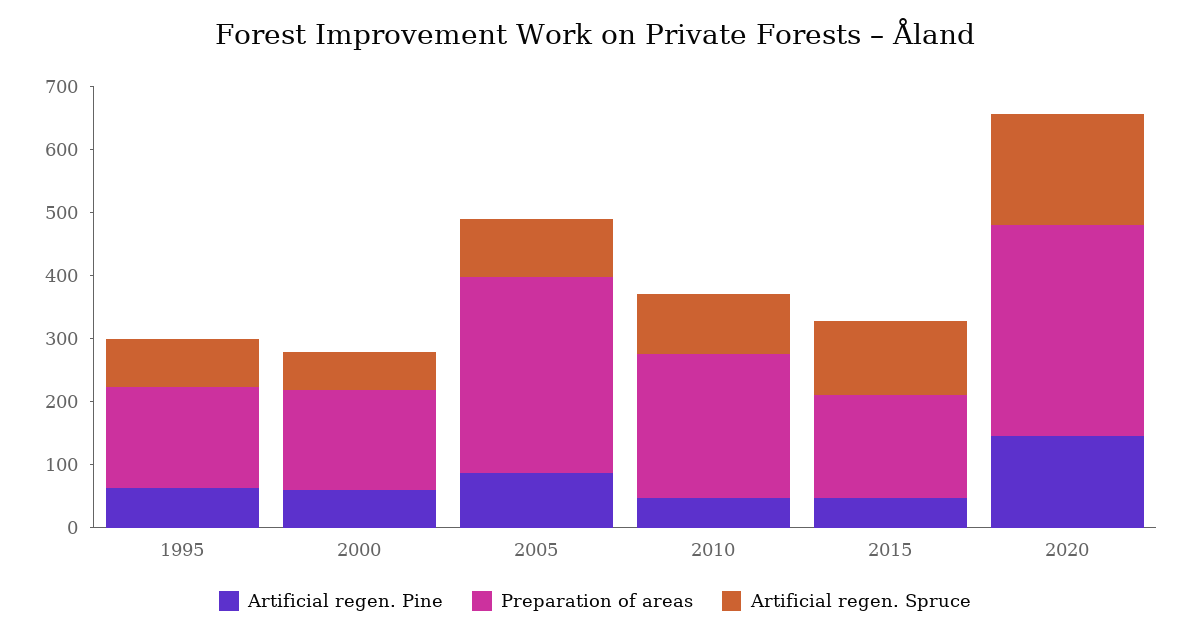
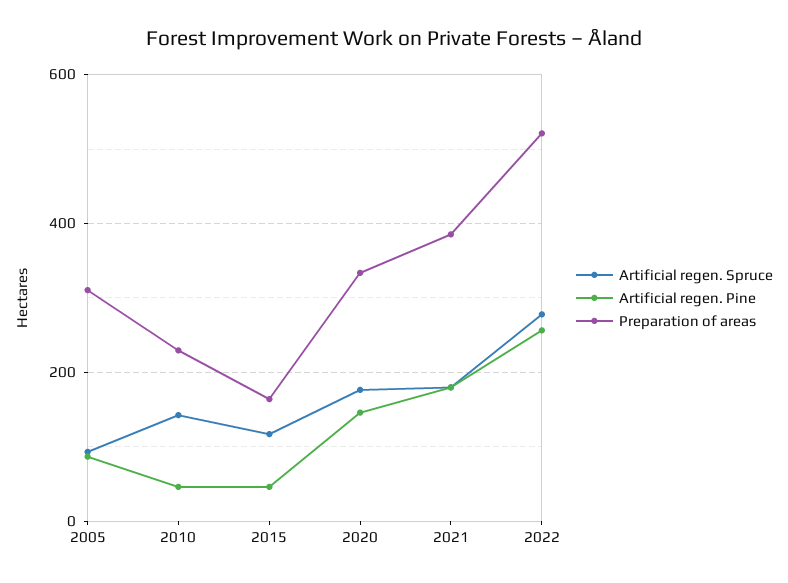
Artificial regen. Pine, 1995: 60 -> none
Preparation of areas, 1995: 160 -> none
Artificial regen. Spruce, 1995: 80 -> none
Artificial regen. Pine, 2000: 60 -> none
Preparation of areas, 2000: 160 -> none
Artificial regen. Spruce, 2000: 60 -> none
Artificial regen. Spruce, 2010: 100 -> 140
Artificial regen. Spruce, 2021: none -> 180
Artificial regen. Pine, 2021: none -> 180
Preparation of areas, 2021: none -> 380
Artificial regen. Spruce, 2022: none -> 280
Artificial regen. Pine, 2022: none -> 260
Preparation of areas, 2022: none -> 520

